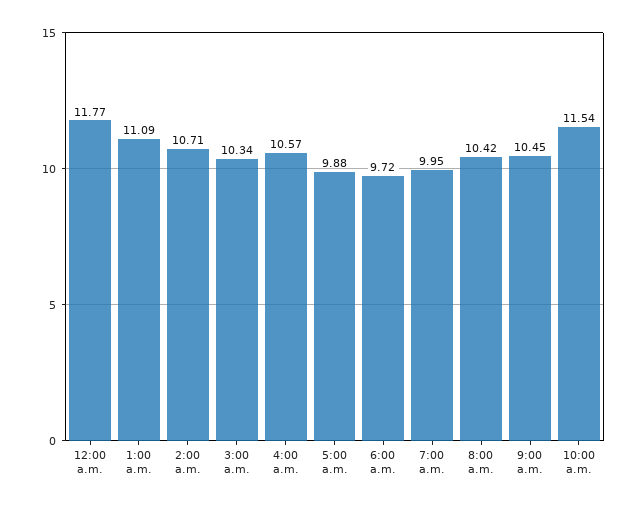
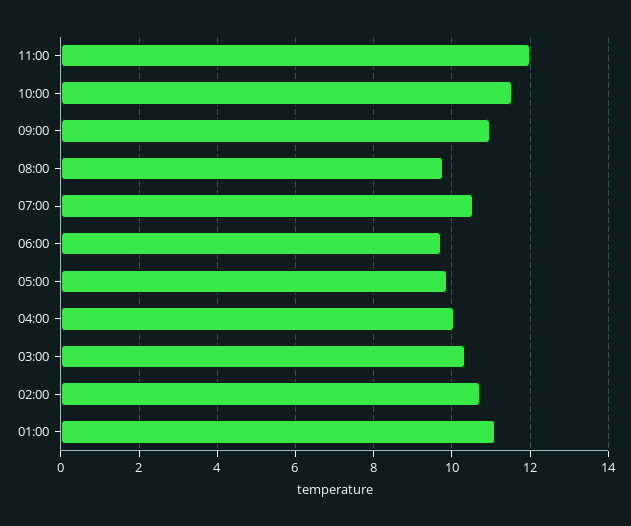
12:00 a.m.: 11.77 -> none
4:00 a.m.: 10.57 -> 10
7:00 a.m.: 9.95 -> 10.6
8:00 a.m.: 10.42 -> 9.8
9:00 a.m.: 10.45 -> 11
11:00: none -> 12

